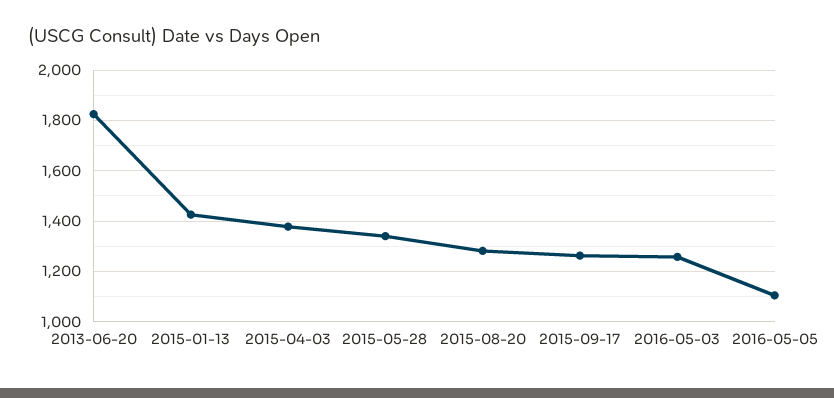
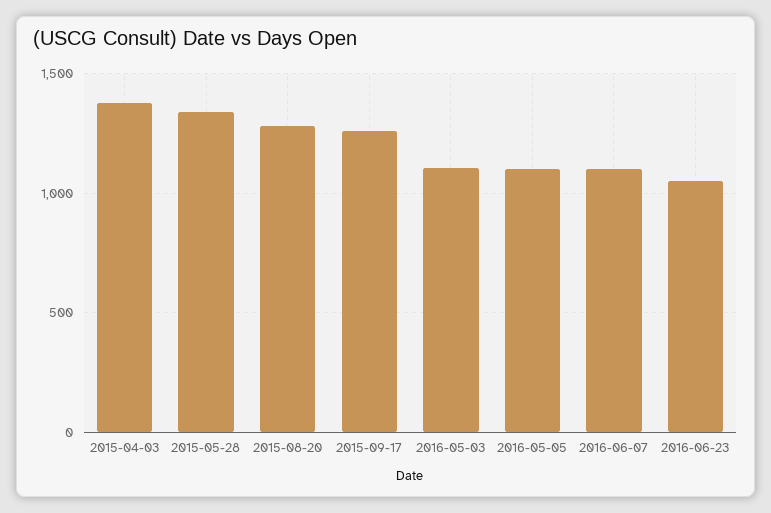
2013-06-20: 1825 -> none
2015-01-13: 1425 -> none
2016-05-03: 1250 -> 1100
2016-06-07: none -> 1100
2016-06-23: none -> 1050

